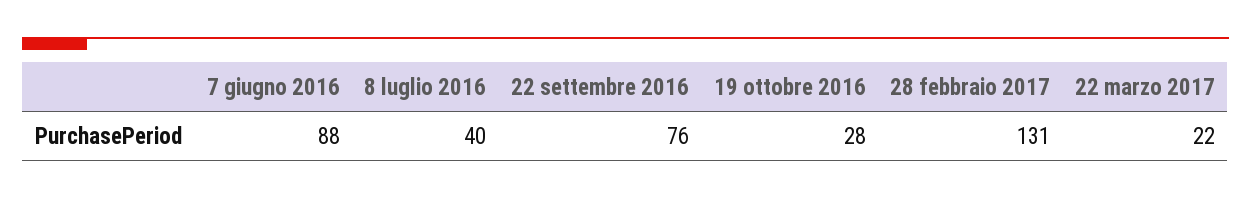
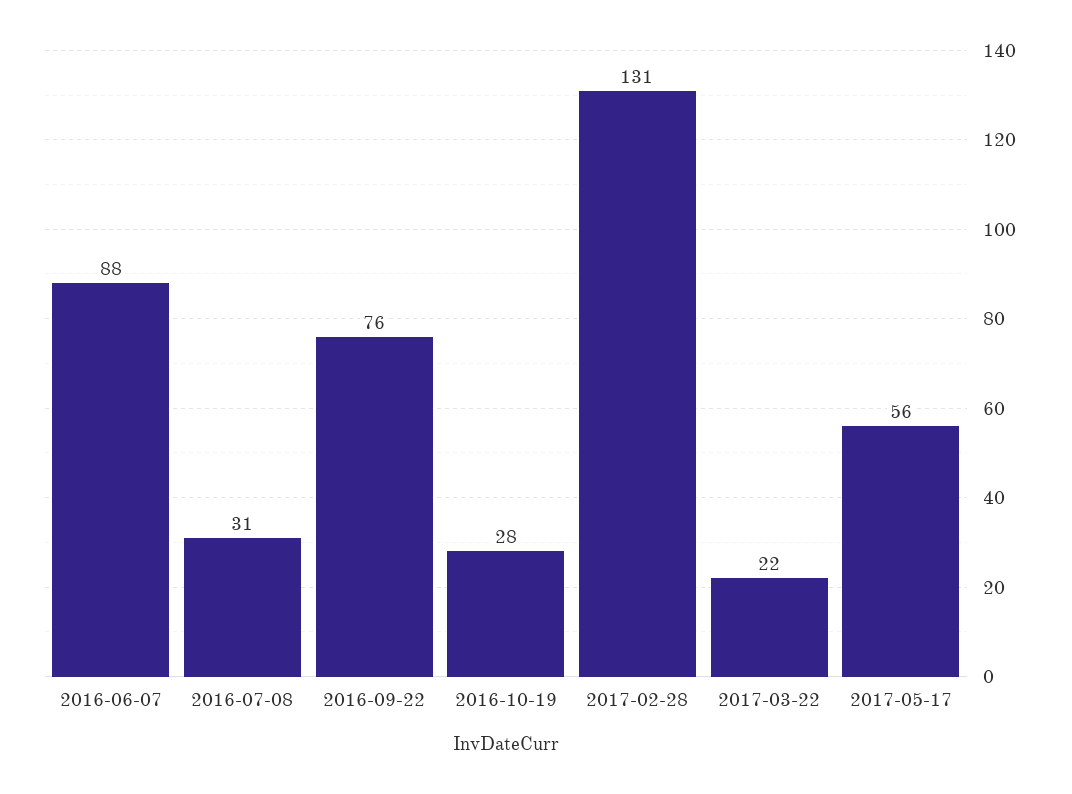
8 luglio 2016: 40 -> 31
2017-05-17: none -> 56

